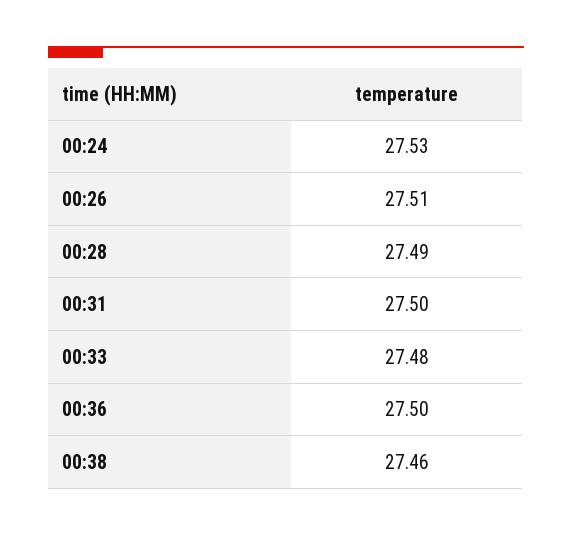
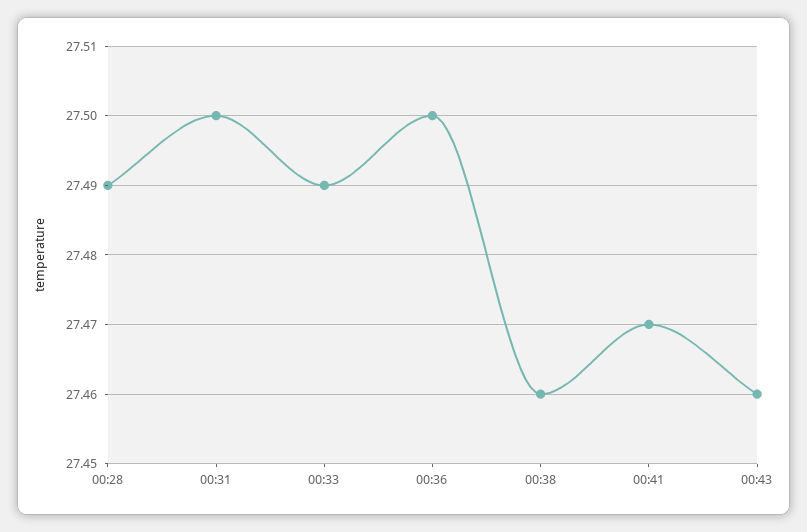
00:24: 27.53 -> none
00:26: 27.51 -> none
00:33: 27.48 -> 27.49
00:41: none -> 27.47
00:43: none -> 27.46

